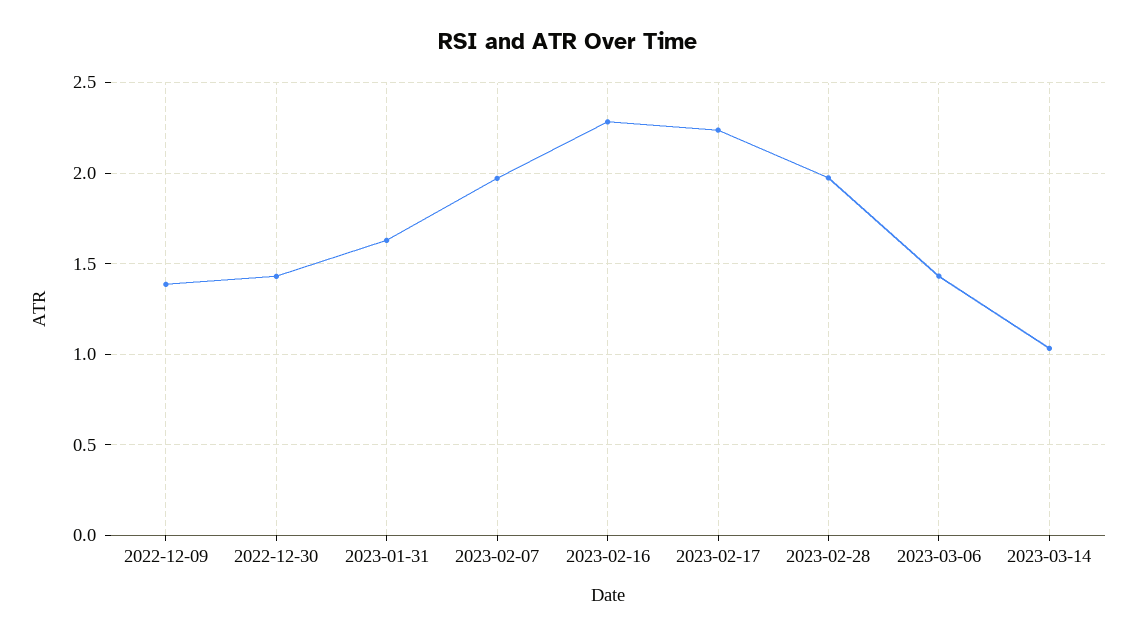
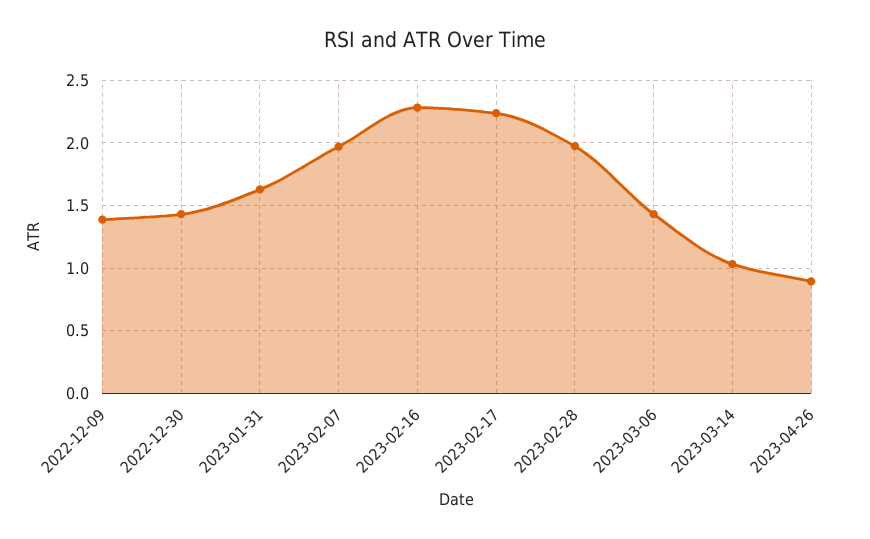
2023-04-26: none -> 0.9

